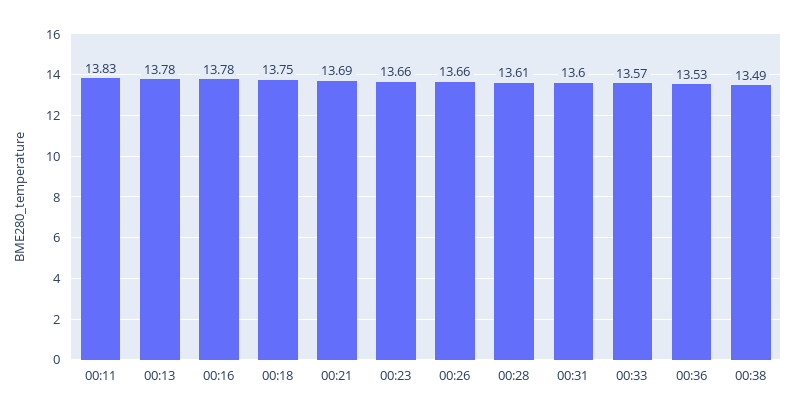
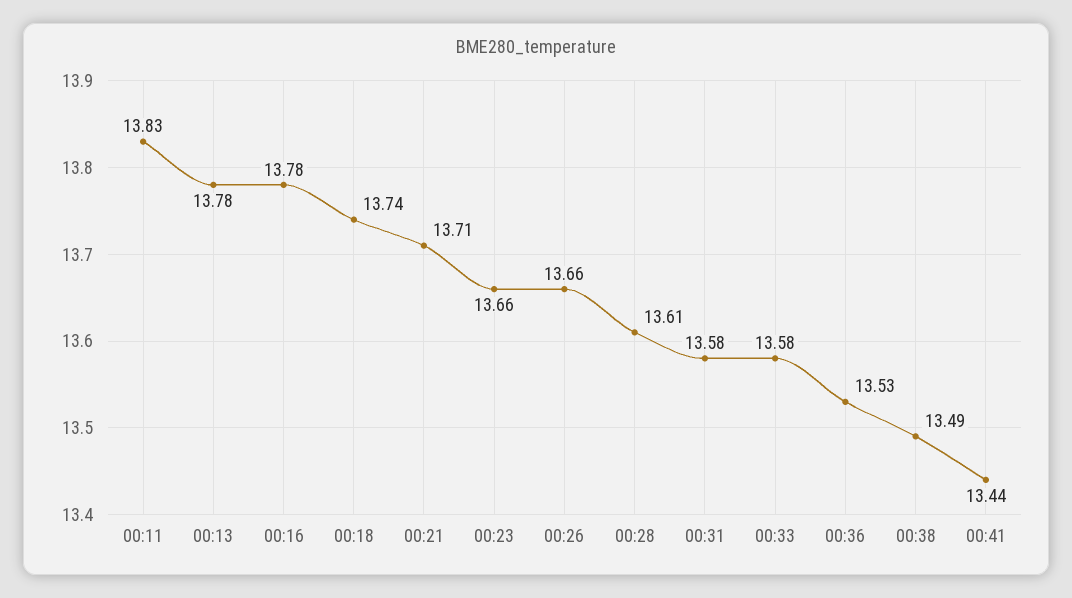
00:18: 13.75 -> 13.74
00:21: 13.69 -> 13.71
00:31: 13.6 -> 13.58
00:33: 13.57 -> 13.58
00:41: none -> 13.44

